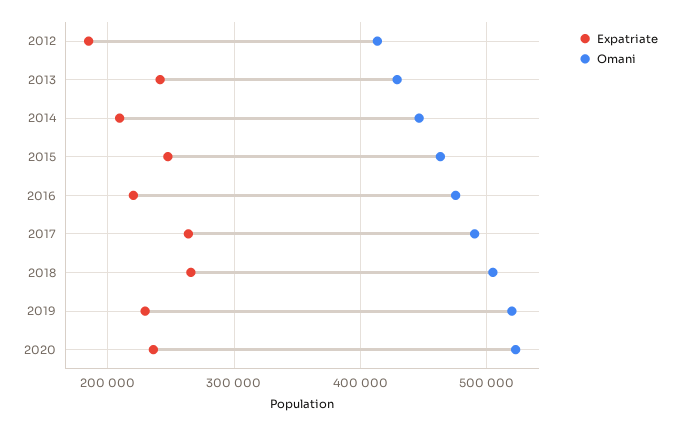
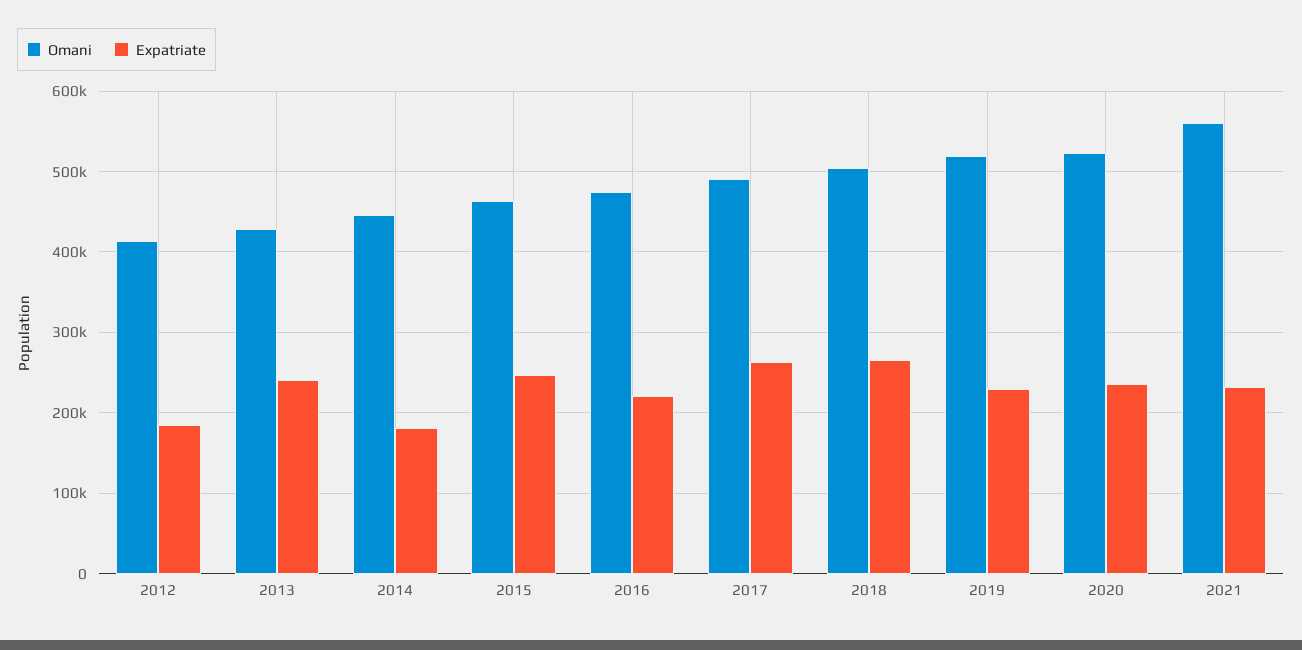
Expatriate, 2014: 210000 -> 180000
Omani, 2021: none -> 560000
Expatriate, 2021: none -> 230000

